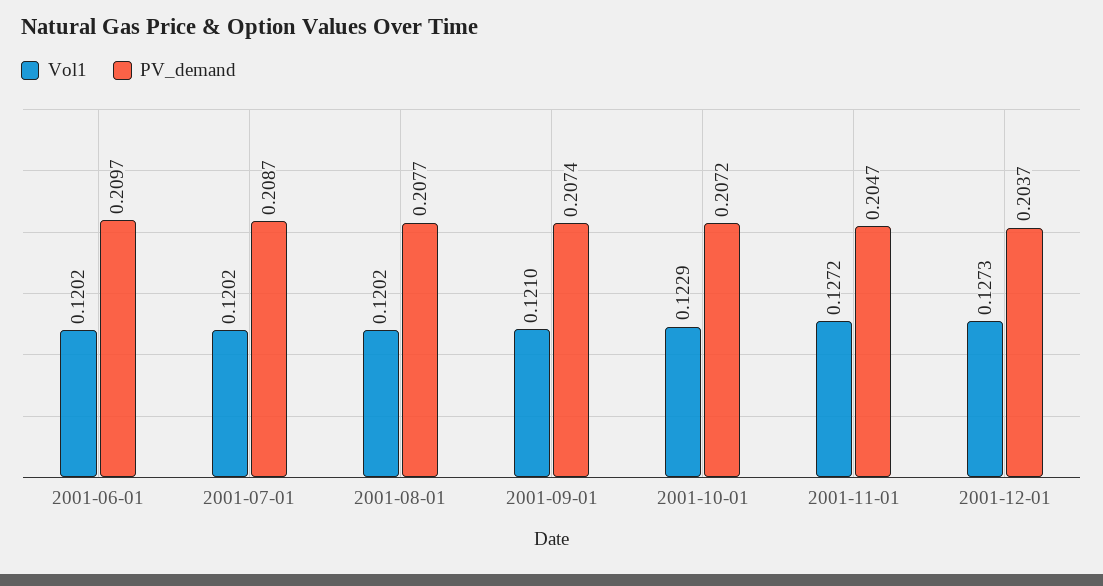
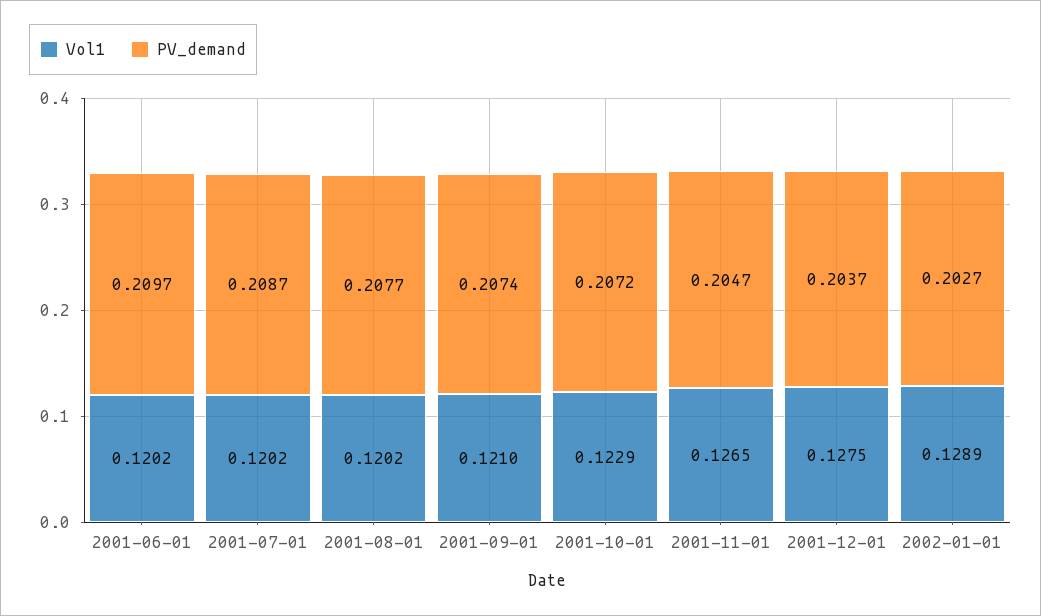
Vol1, 2001-11-01: 0.1272 -> 0.1265
Vol1, 2001-12-01: 0.1273 -> 0.1275
Vol1, 2002-01-01: none -> 0.1289
PV_demand, 2002-01-01: none -> 0.2027

